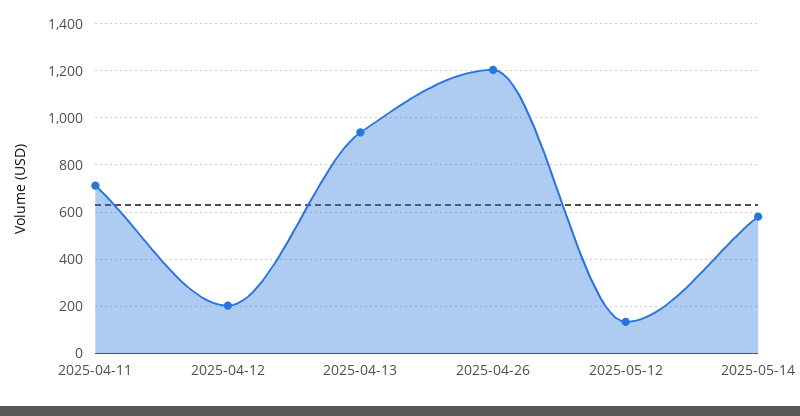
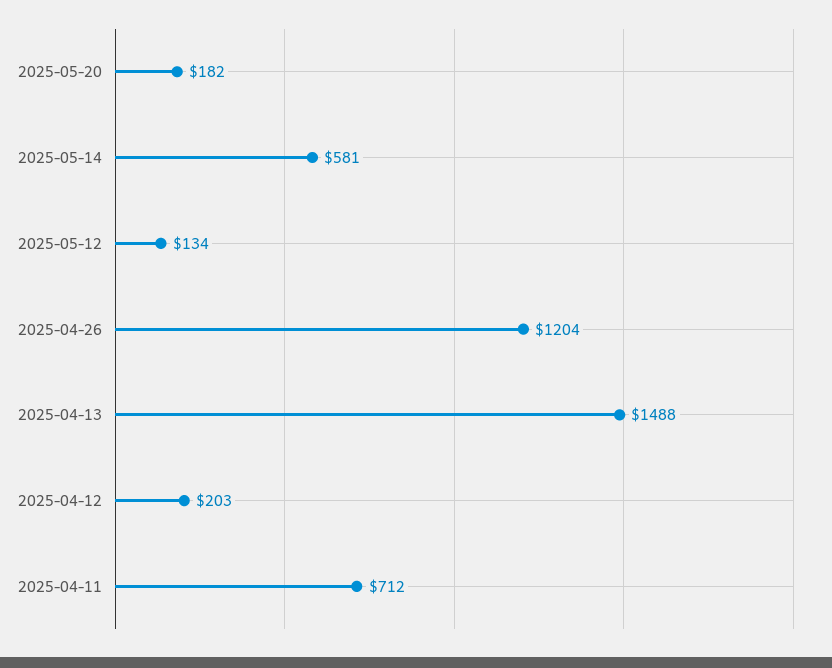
2025-04-13: 950 -> 1488
2025-05-20: none -> 182

